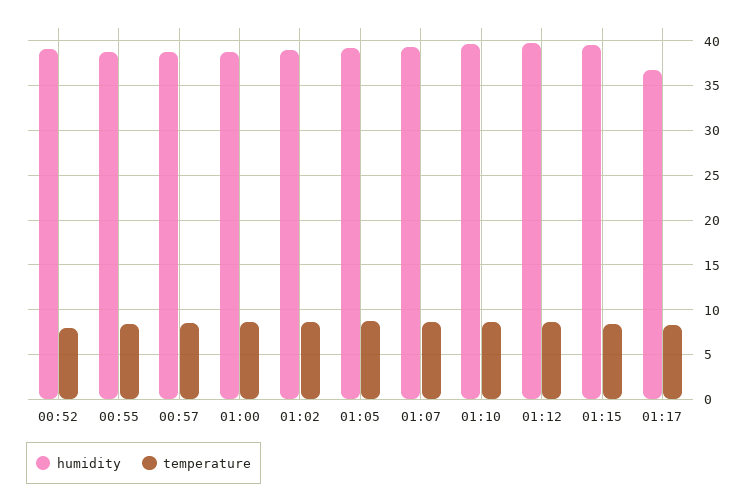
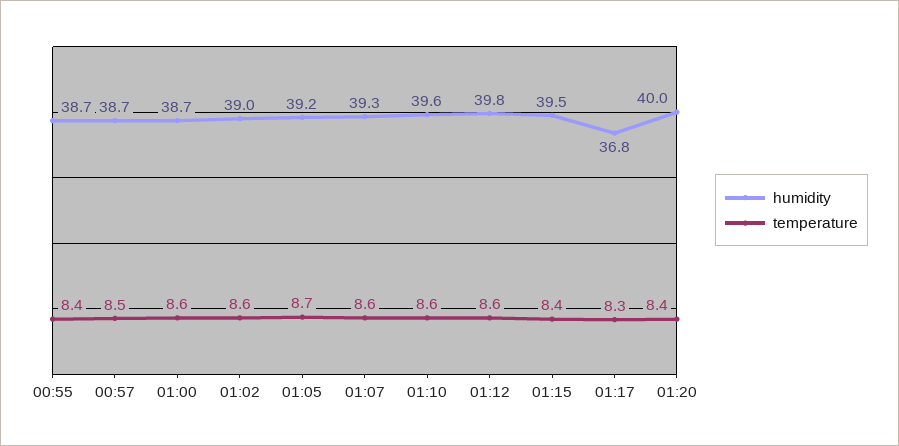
humidity, 00:52: 39 -> none
temperature, 00:52: 8 -> none
humidity, 01:20: none -> 40
temperature, 01:20: none -> 8.4

